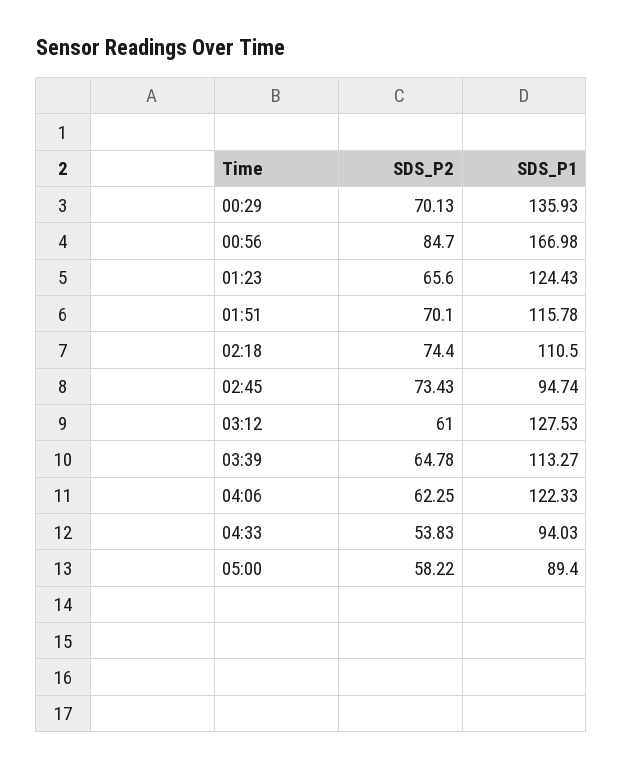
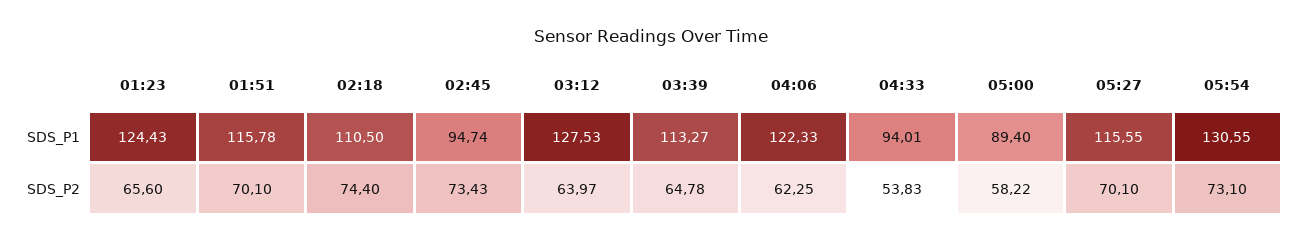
SDS_P2, 00:29: 70.13 -> none
SDS_P1, 00:29: 135.93 -> none
SDS_P2, 00:56: 84.7 -> none
SDS_P1, 00:56: 166.98 -> none
SDS_P2, 03:12: 61 -> 63.97
SDS_P1, 04:33: 94.03 -> 94.01
SDS_P1, 05:27: none -> 115.55
SDS_P1, 05:54: none -> 130.55
SDS_P2, 05:27: none -> 70.1
SDS_P2, 05:54: none -> 73.1

